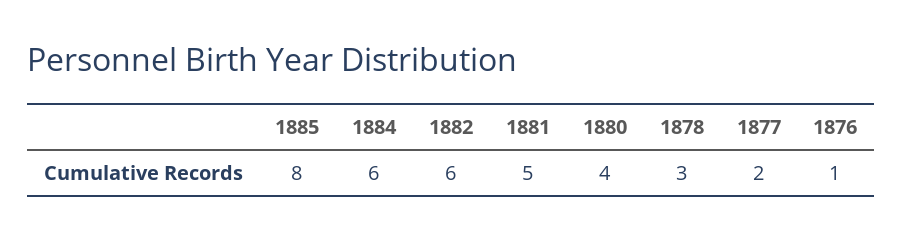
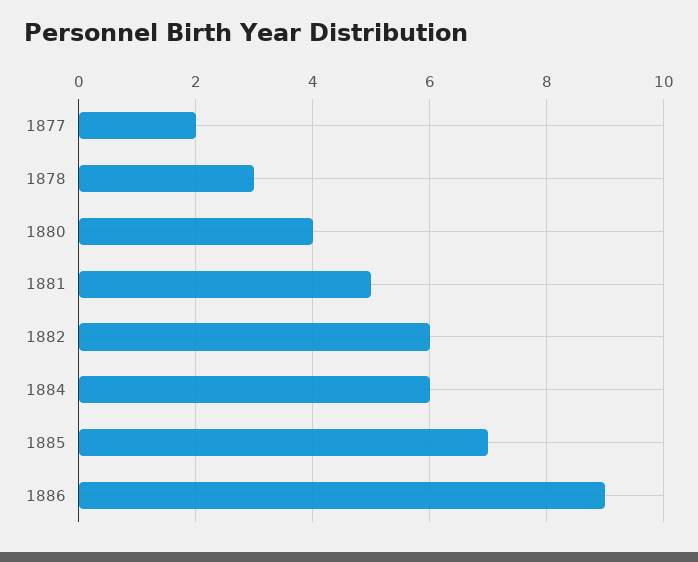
1885: 8 -> 7
1876: 1 -> none
1886: none -> 9

